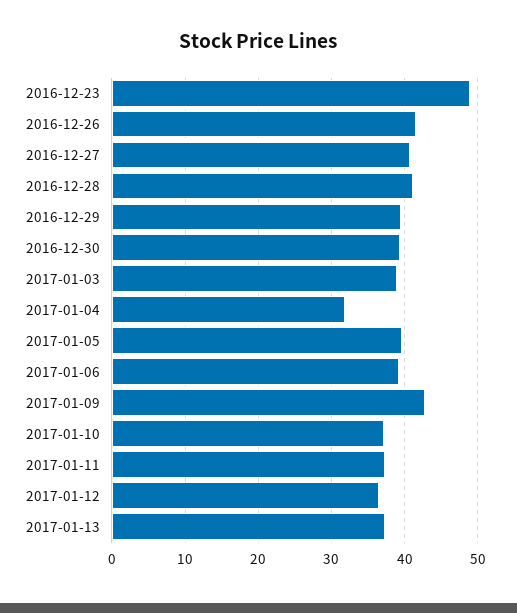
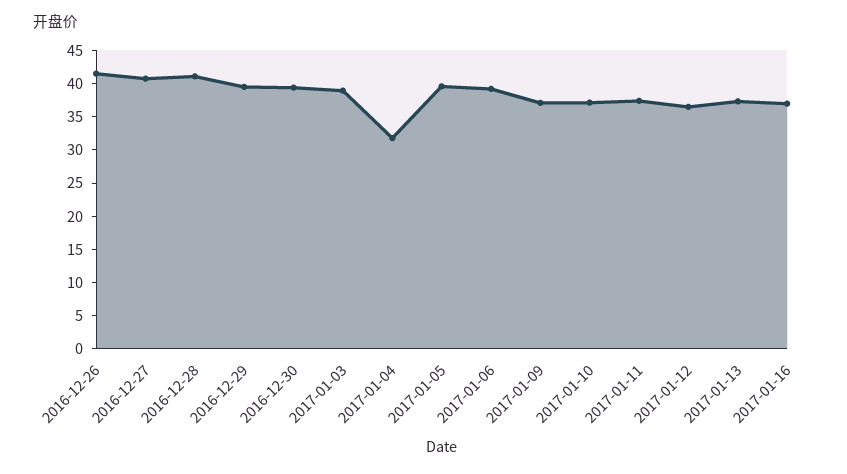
2016-12-23: 49 -> none
2017-01-09: 43 -> 37.5
2017-01-16: none -> 37.5

